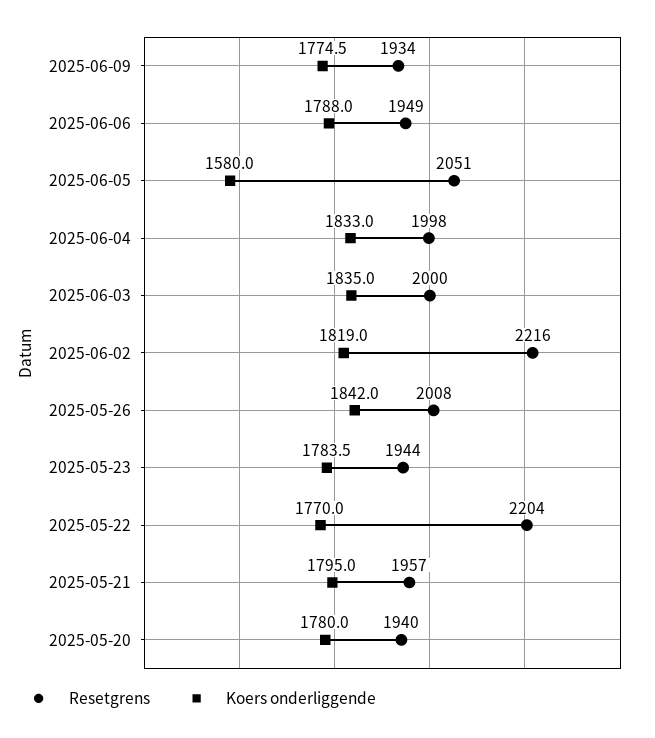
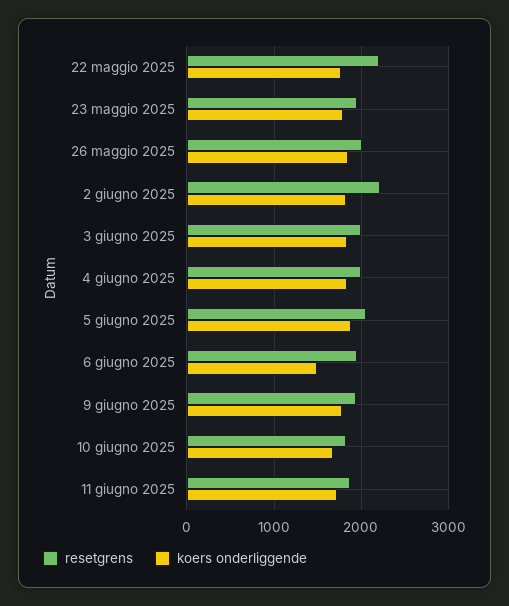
Koers onderliggende, 2025-06-06: 1788 -> 1500
Koers onderliggende, 2025-06-05: 1580 -> 1900
Resetgrens, 2025-05-21: 1957 -> none
Koers onderliggende, 2025-05-21: 1795 -> none
Resetgrens, 2025-05-20: 1940 -> none
Koers onderliggende, 2025-05-20: 1780 -> none
Resetgrens, 10 giugno 2025: none -> 1800
Koers onderliggende, 10 giugno 2025: none -> 1700
Resetgrens, 11 giugno 2025: none -> 1900
Koers onderliggende, 11 giugno 2025: none -> 1700

